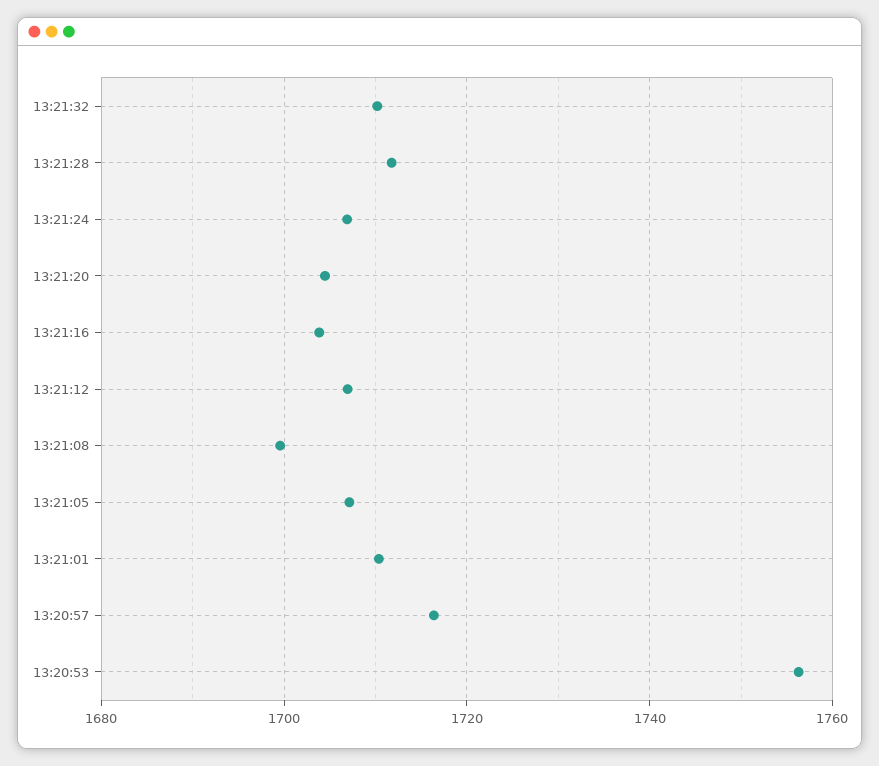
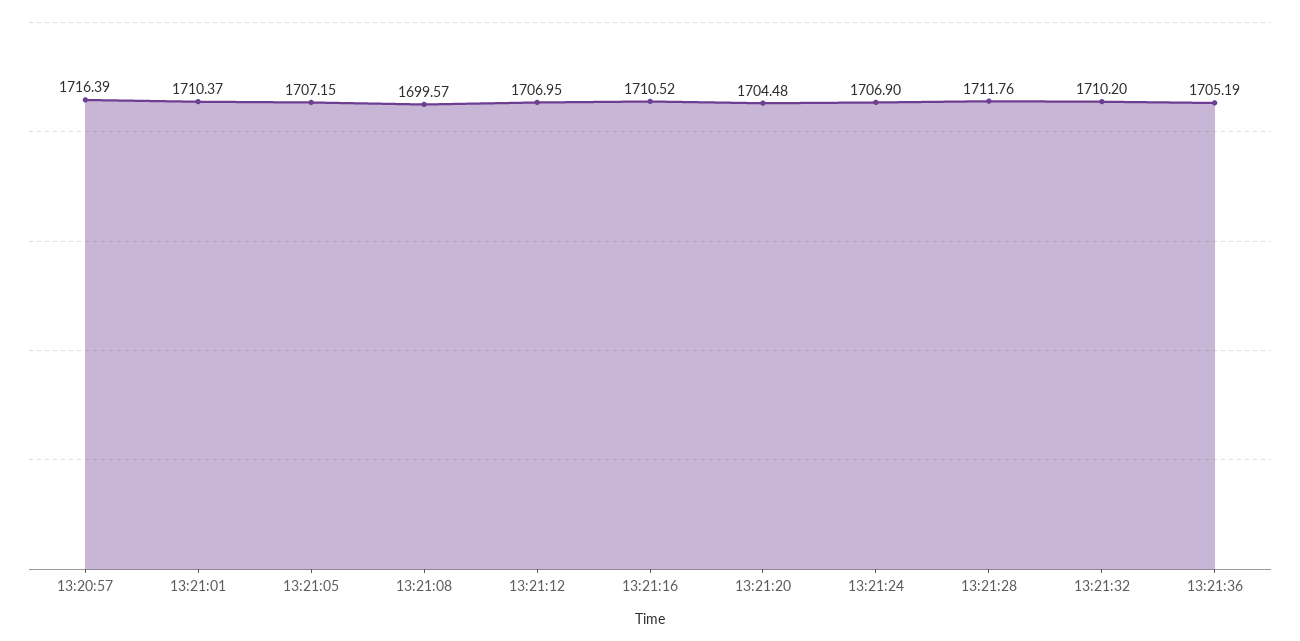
13:21:16: 1704 -> 1710.52
13:20:53: 1756 -> none
13:21:36: none -> 1705.19

